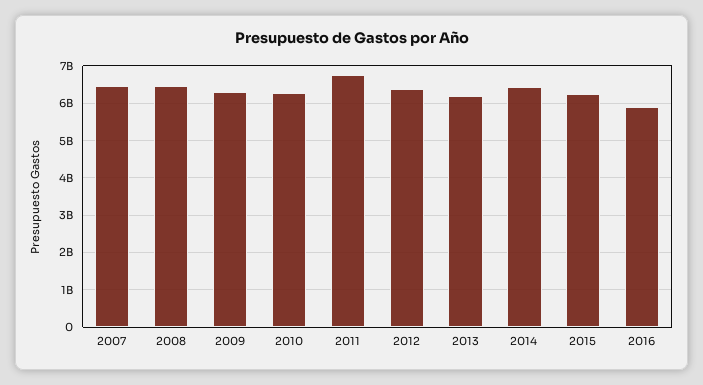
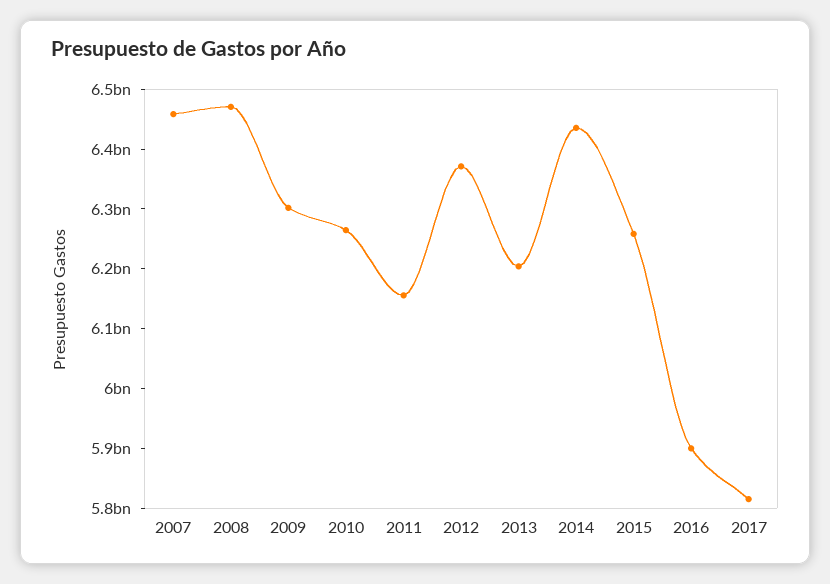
2011: 6800000000 -> 6160000000
2017: none -> 5820000000

